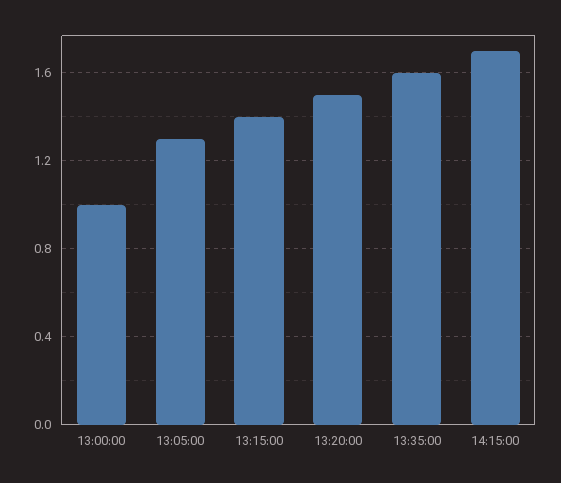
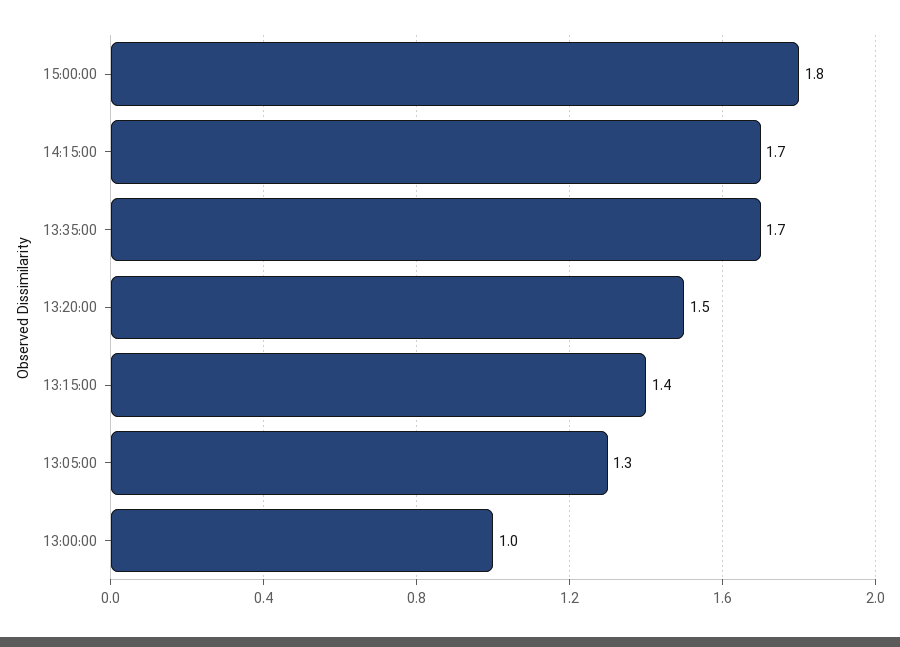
13:35:00: 1.6 -> 1.7
15:00:00: none -> 1.8

